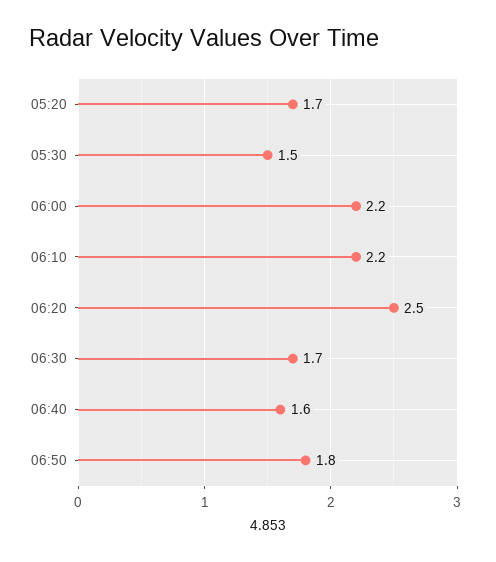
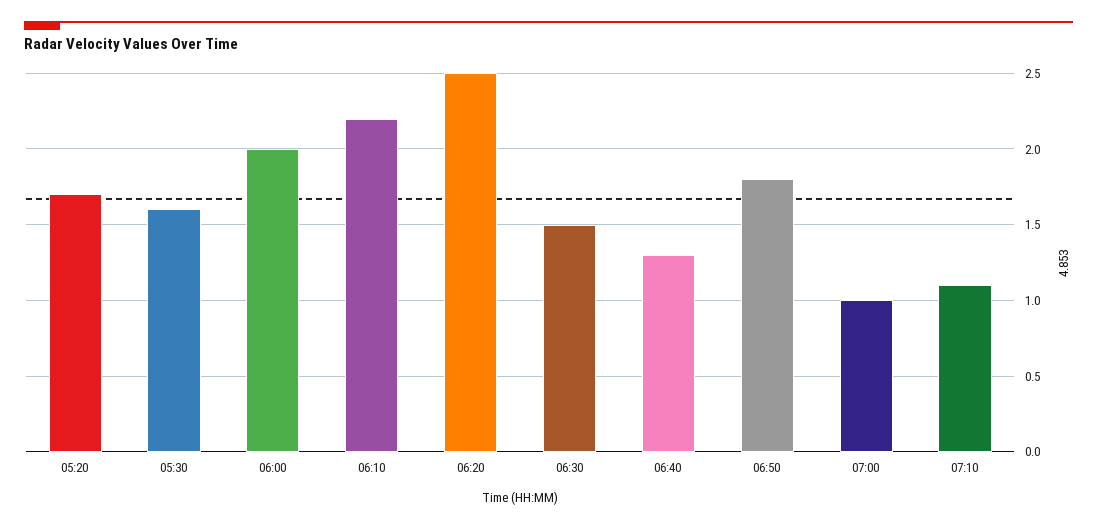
05:30: 1.5 -> 1.6
06:00: 2.2 -> 2
06:30: 1.7 -> 1.5
06:40: 1.6 -> 1.3
07:00: none -> 1
07:10: none -> 1.1

